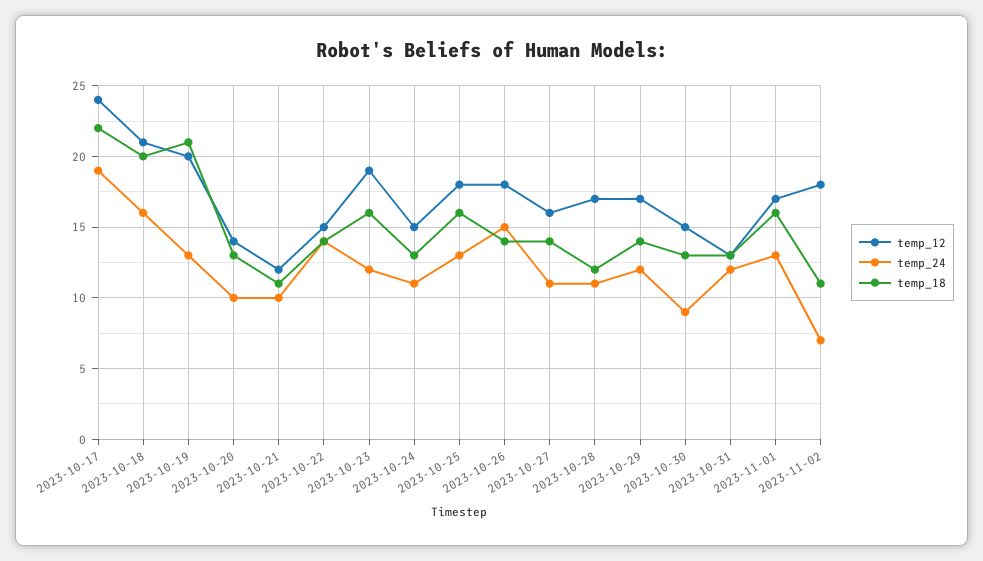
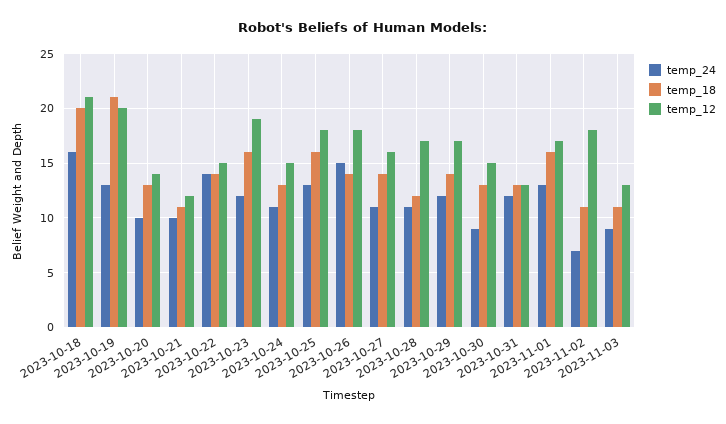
temp_12, 2023-10-17: 24 -> none
temp_24, 2023-10-17: 19 -> none
temp_18, 2023-10-17: 22 -> none
temp_24, 2023-11-03: none -> 9
temp_18, 2023-11-03: none -> 11
temp_12, 2023-11-03: none -> 13

